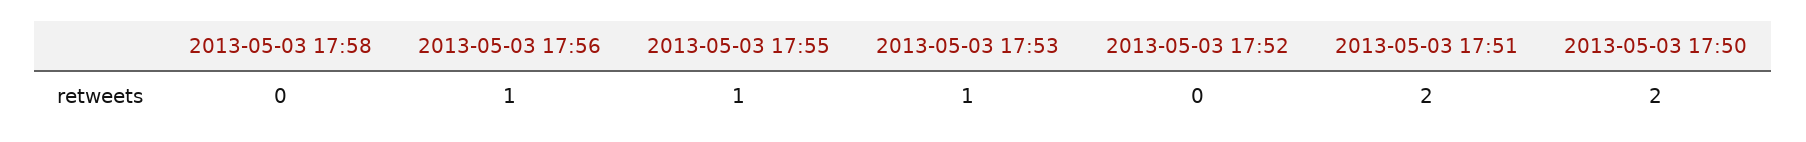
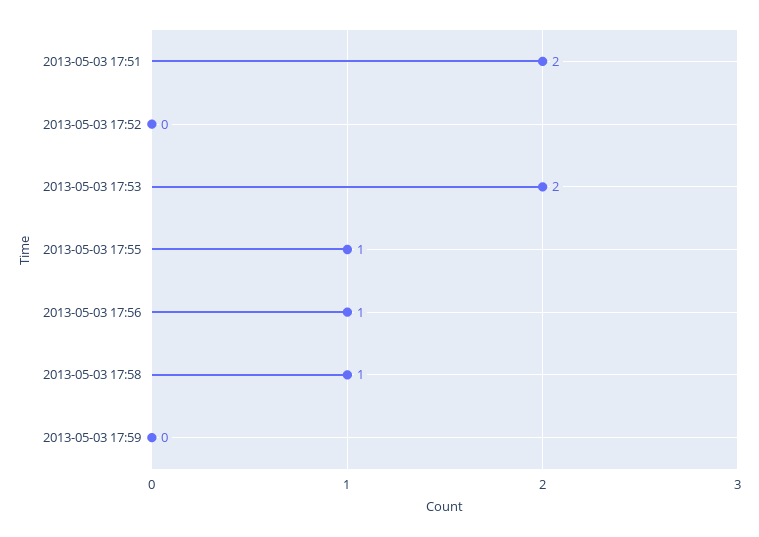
2013-05-03 17:58: 0 -> 1
2013-05-03 17:53: 1 -> 2
2013-05-03 17:50: 2 -> none
2013-05-03 17:59: none -> 0

